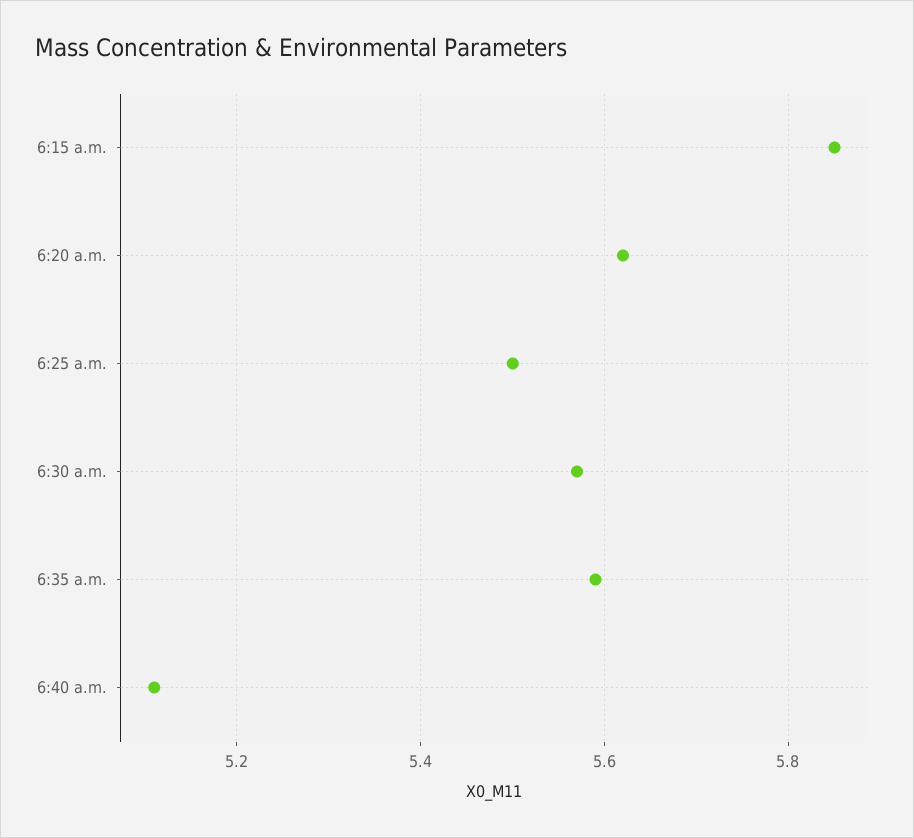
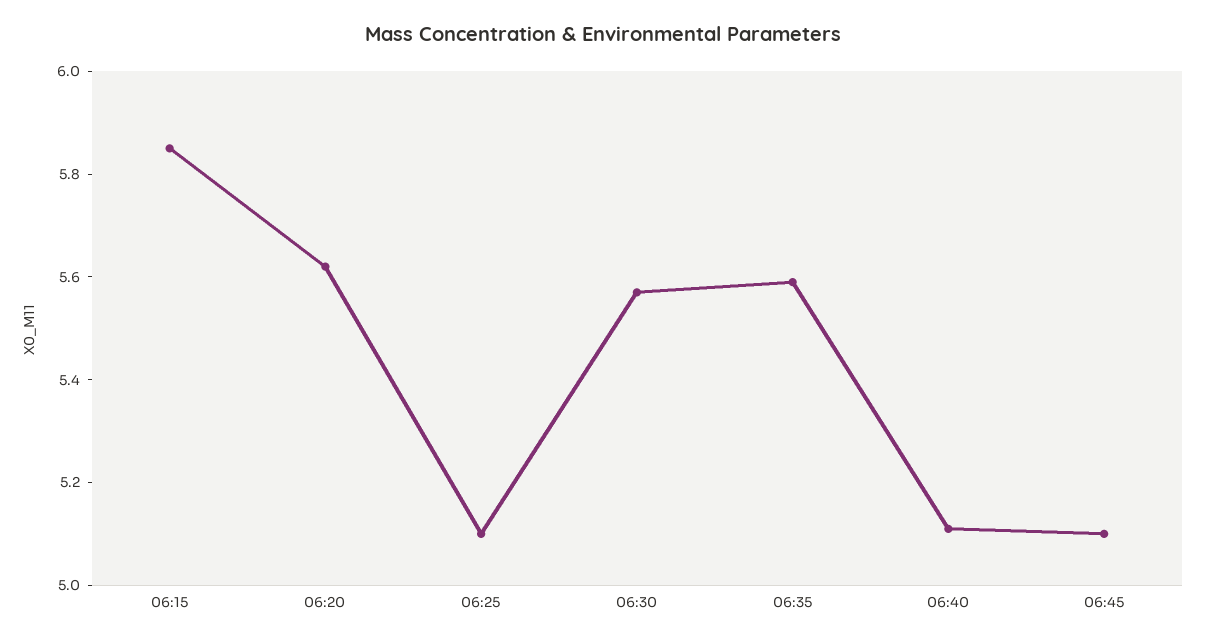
6:25 a.m.: 5.5 -> 5.1
06:45: none -> 5.1

